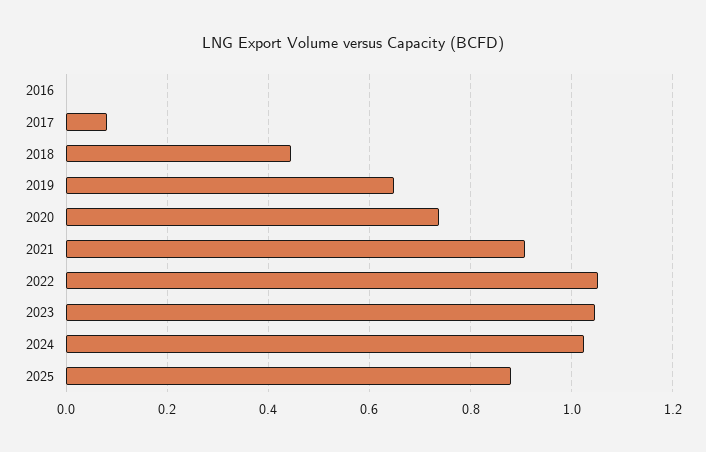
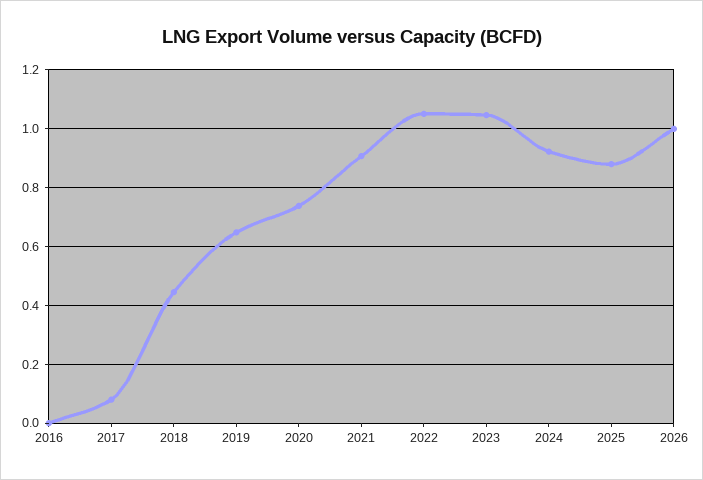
2024: 1.02 -> 0.925
2026: none -> 1

